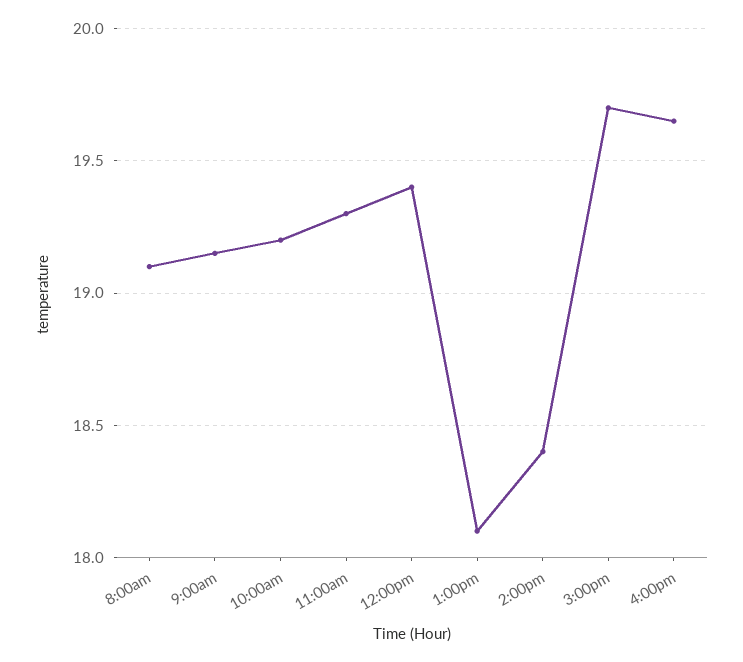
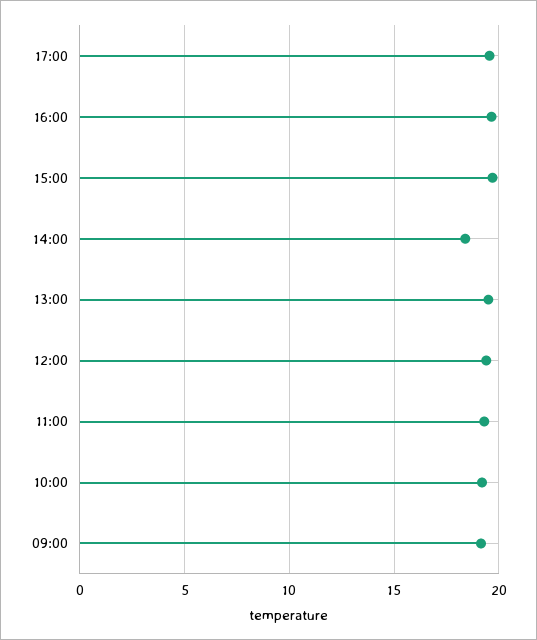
8:00am: 19.1 -> none
1:00pm: 18.1 -> 19.5
17:00: none -> 19.5

